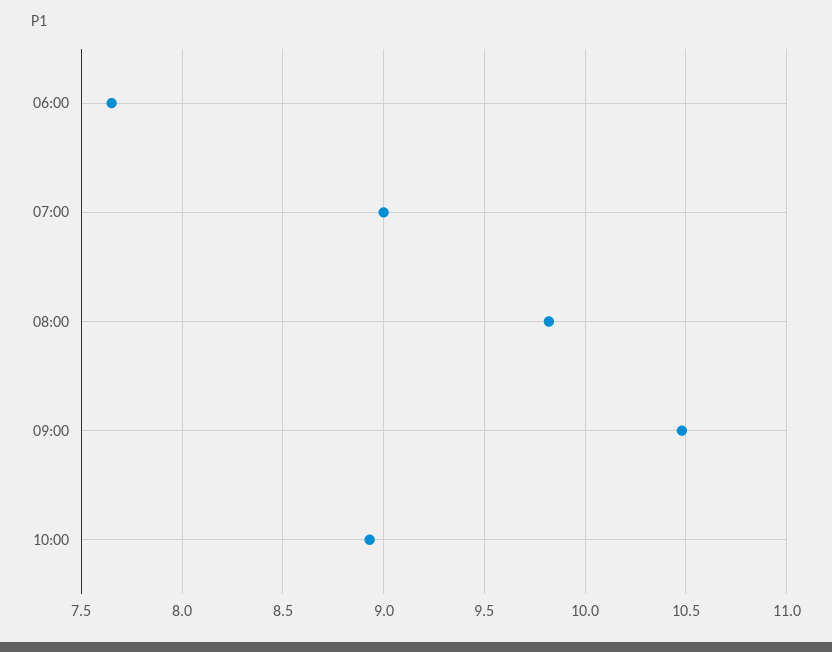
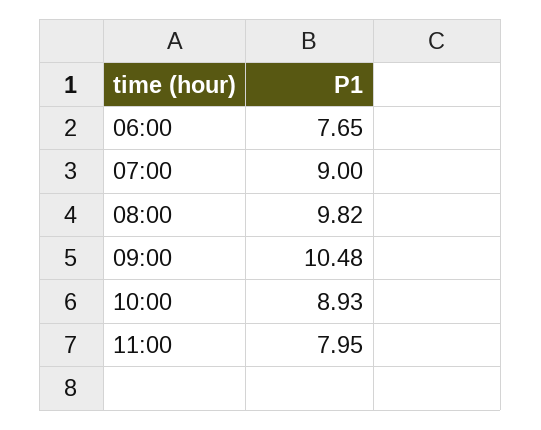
11:00: none -> 7.95

